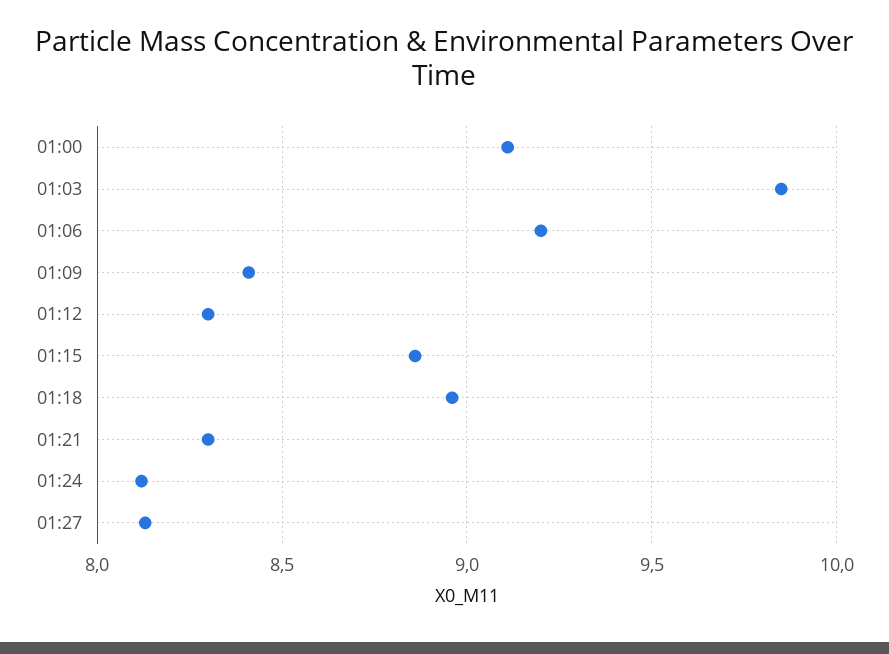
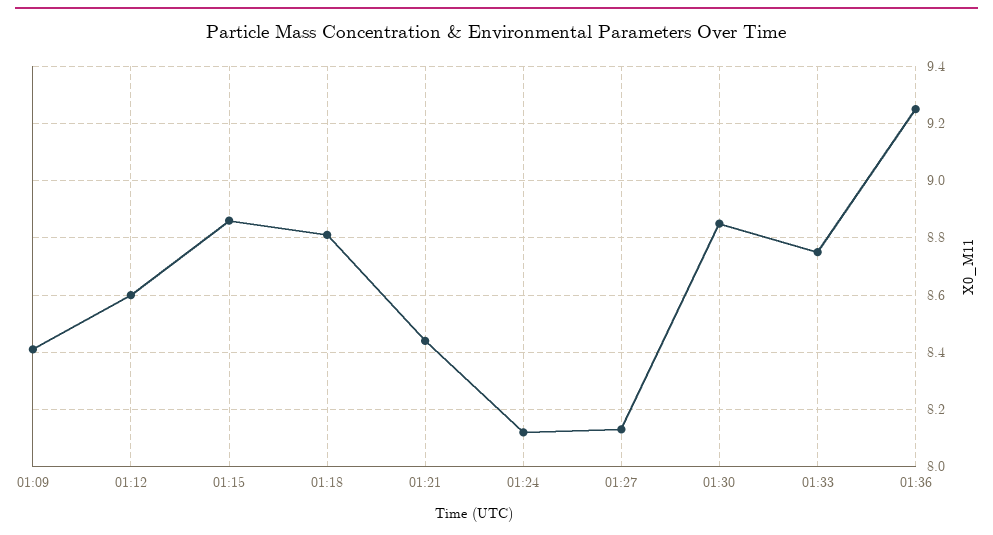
01:00: 9.1 -> none
01:03: 9.85 -> none
01:06: 9.2 -> none
01:12: 8.3 -> 8.6
01:18: 8.95 -> 8.8
01:21: 8.3 -> 8.45
01:30: none -> 8.85
01:33: none -> 8.75
01:36: none -> 9.25

